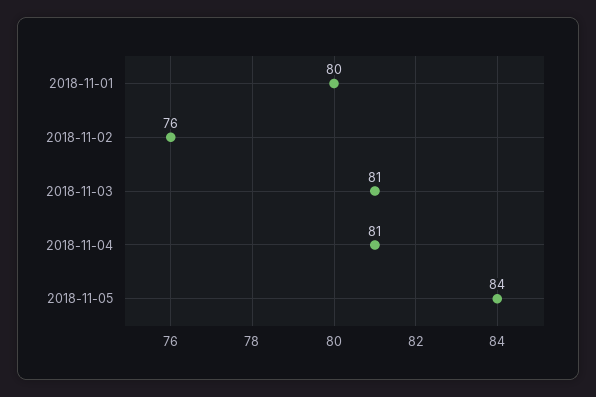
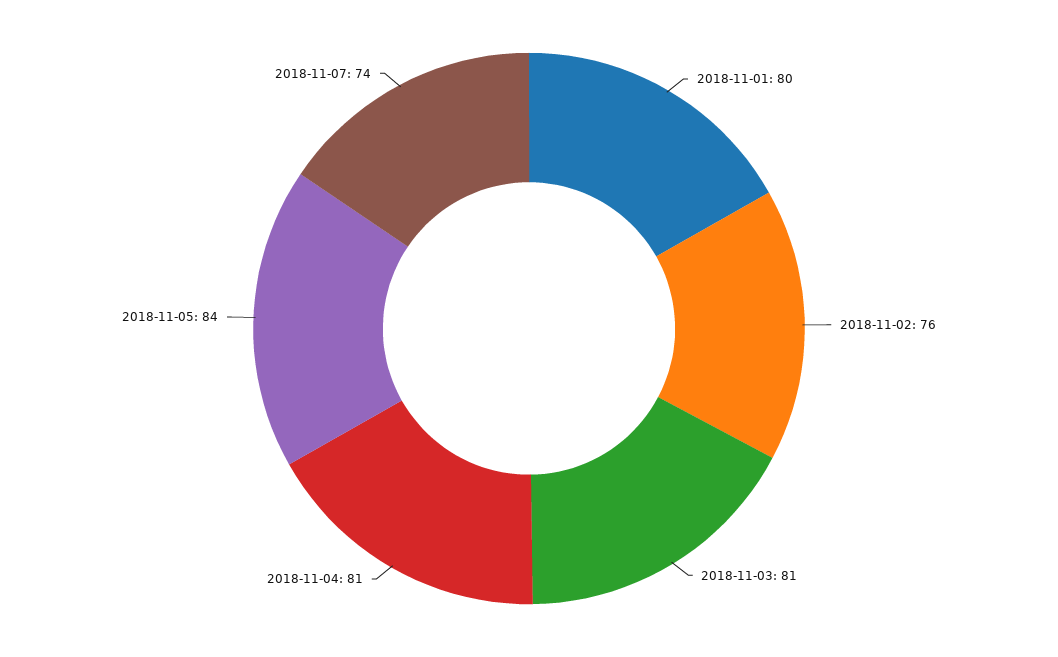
2018-11-07: none -> 74

